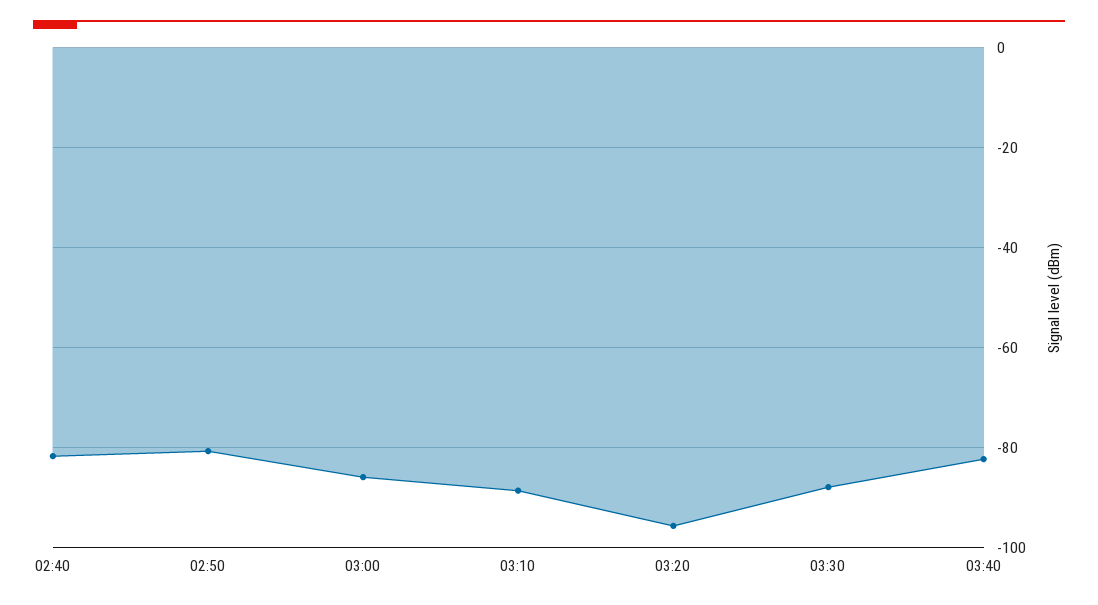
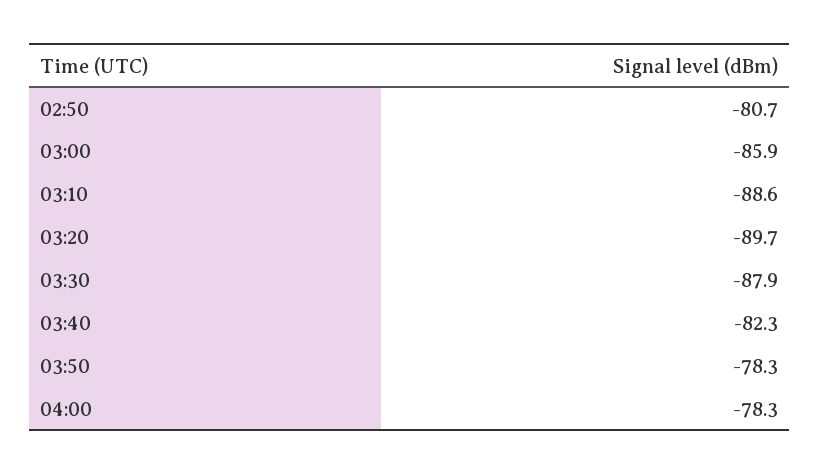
02:40: -82 -> none
03:20: -96 -> -89.7
03:50: none -> -78.3
04:00: none -> -78.3

